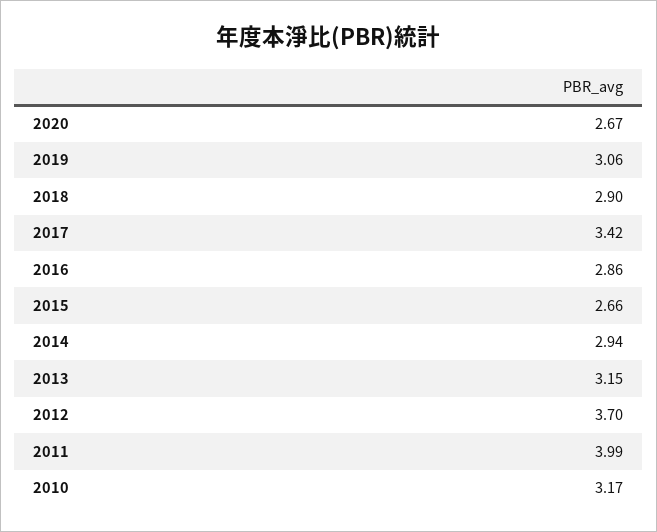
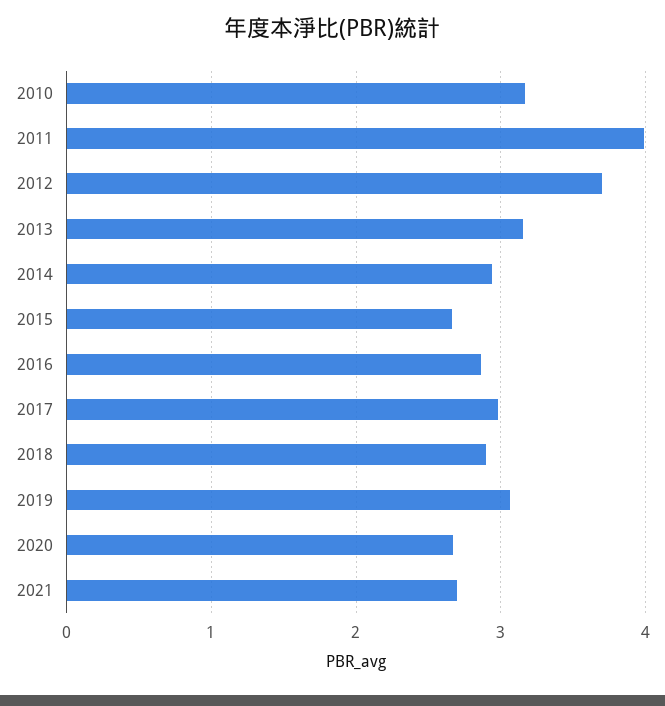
2017: 3.42 -> 3
2021: none -> 2.7

